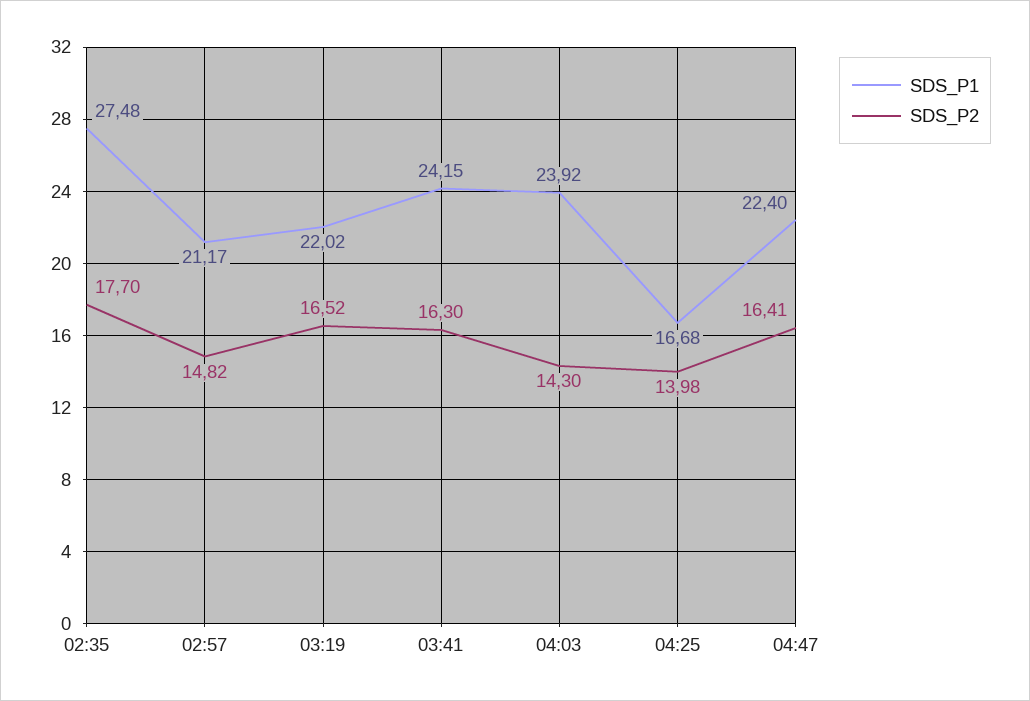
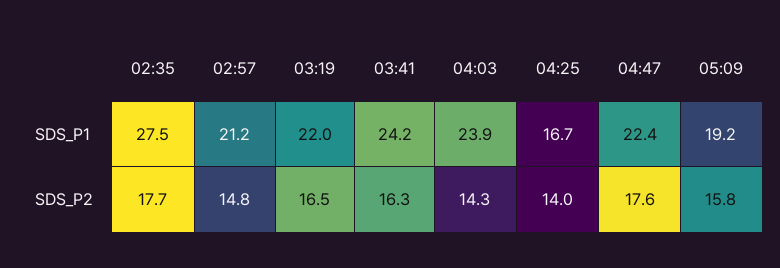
SDS_P2, 04:47: 16.41 -> 17.6
SDS_P1, 05:09: none -> 19.2
SDS_P2, 05:09: none -> 15.8

